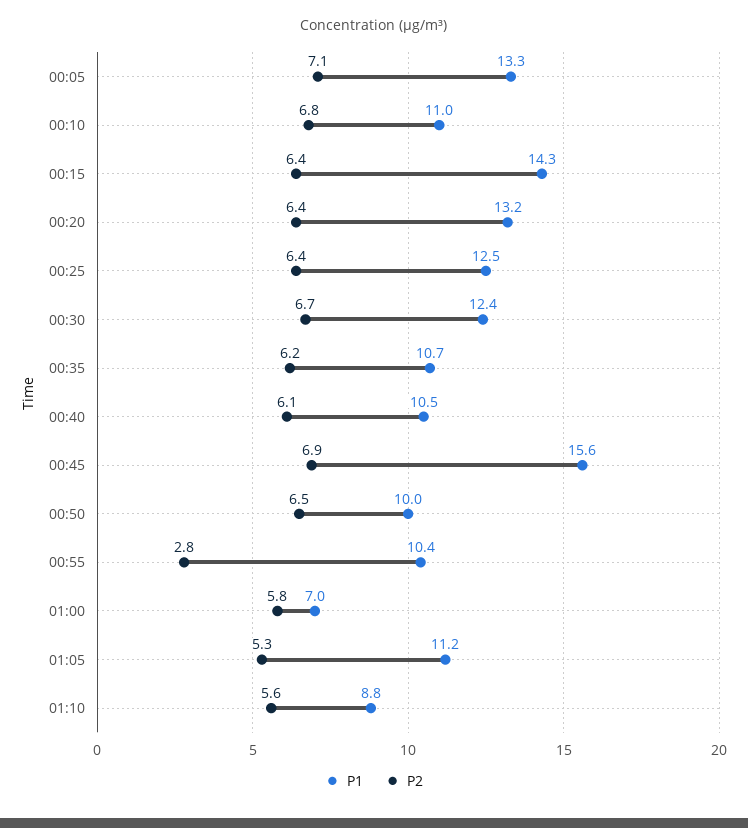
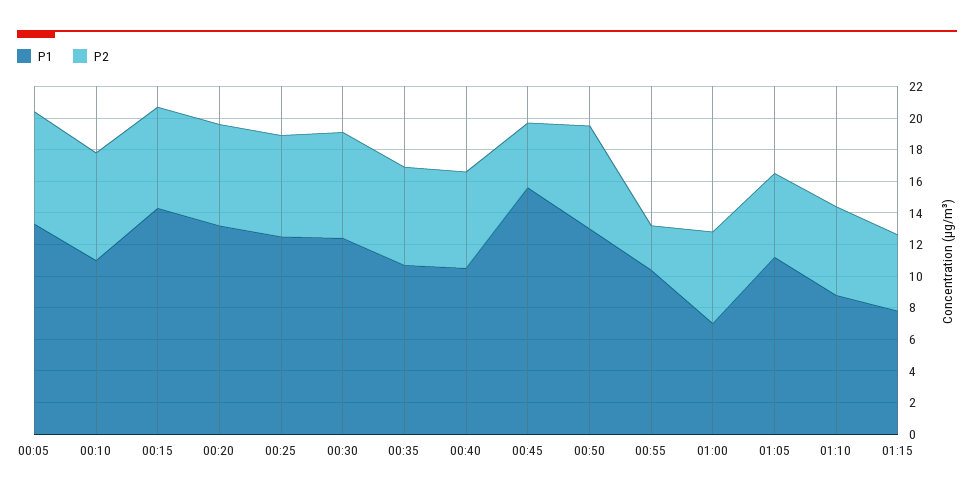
P2, 00:45: 6.9 -> 4
P1, 00:50: 10 -> 13
P1, 01:15: none -> 8
P2, 01:15: none -> 5

